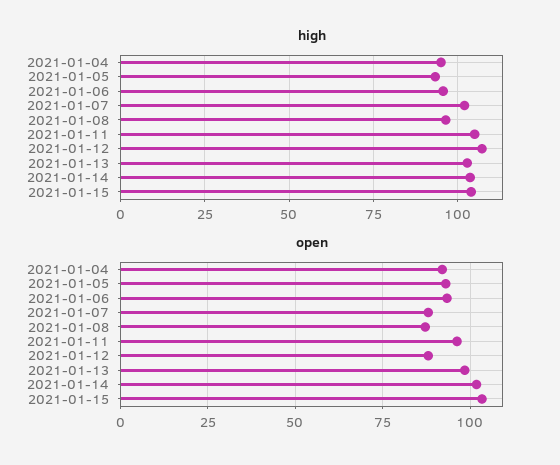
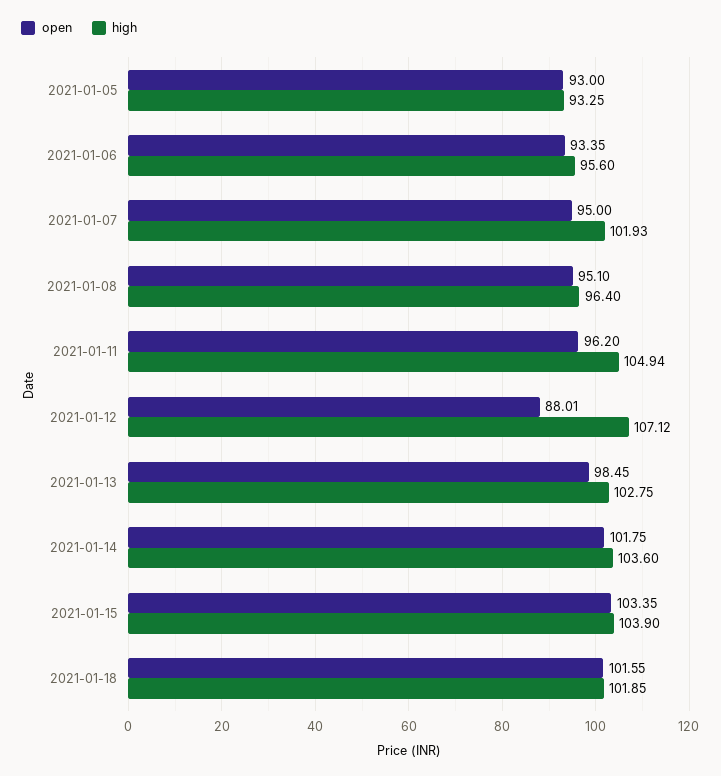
high, 2021-01-04: 95 -> none
open, 2021-01-04: 92.5 -> none
open, 2021-01-07: 87.5 -> 95
open, 2021-01-08: 87.5 -> 95.1
open, 2021-01-18: none -> 101.55
high, 2021-01-18: none -> 101.85

